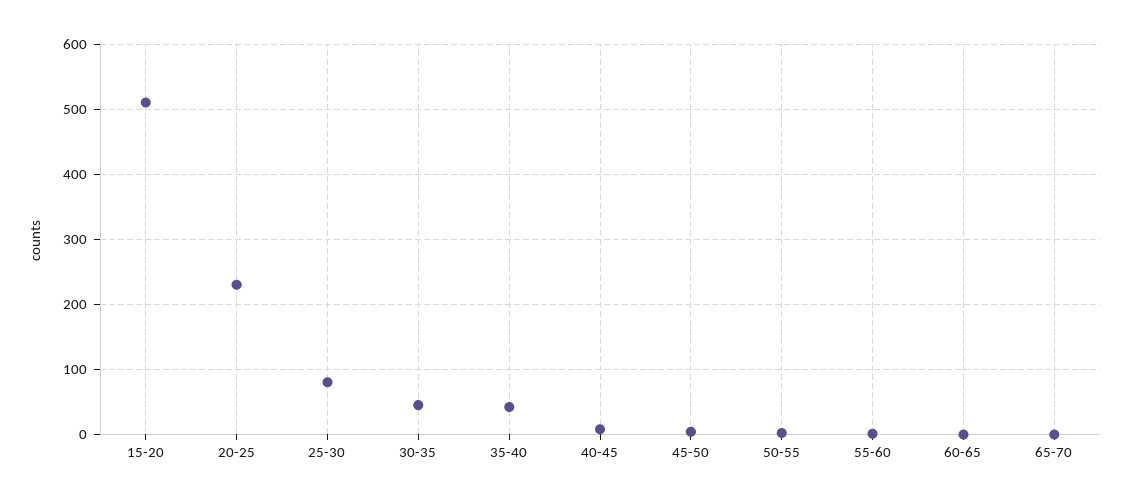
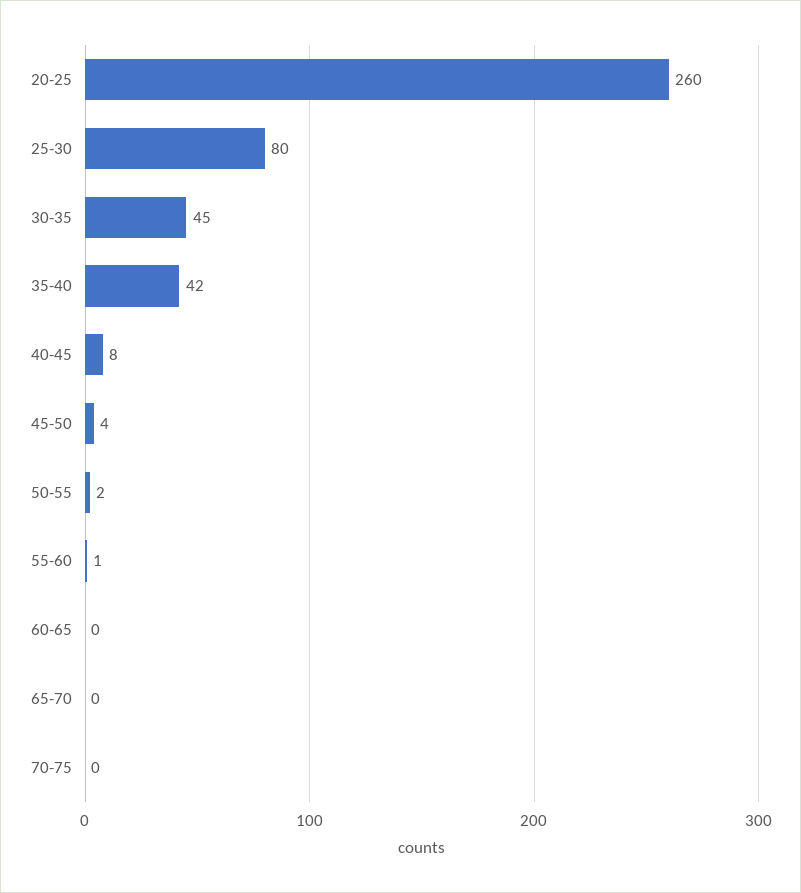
15-20: 510 -> none
20-25: 230 -> 260
70-75: none -> 0

